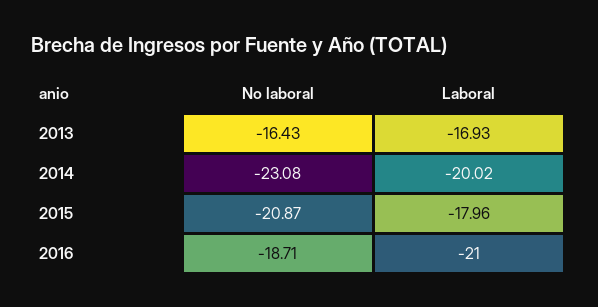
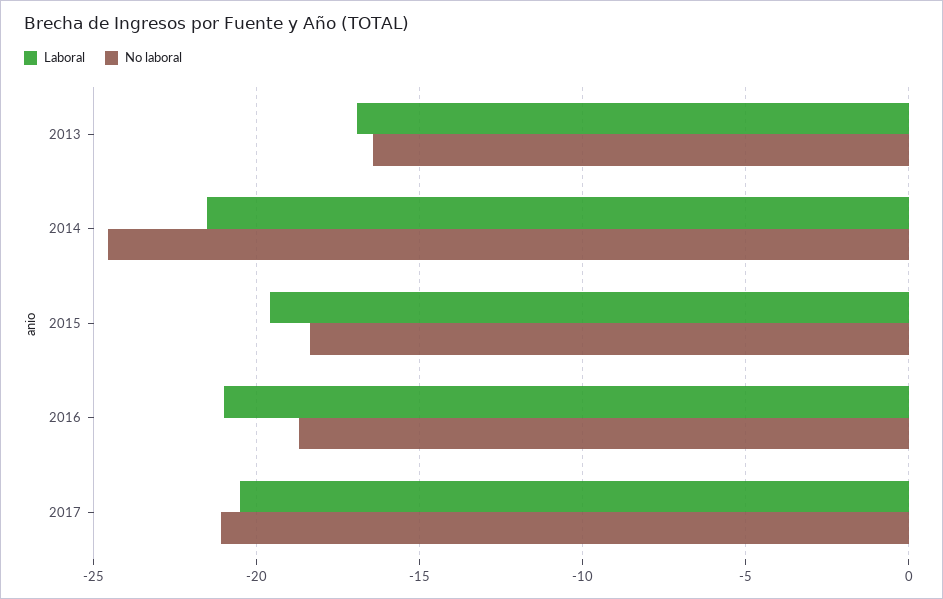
No laboral, 2014: -23.08 -> -24.5
Laboral, 2014: -20.02 -> -21.5
No laboral, 2015: -20.87 -> -18.5
Laboral, 2015: -17.96 -> -19.5
Laboral, 2017: none -> -20.5
No laboral, 2017: none -> -21

